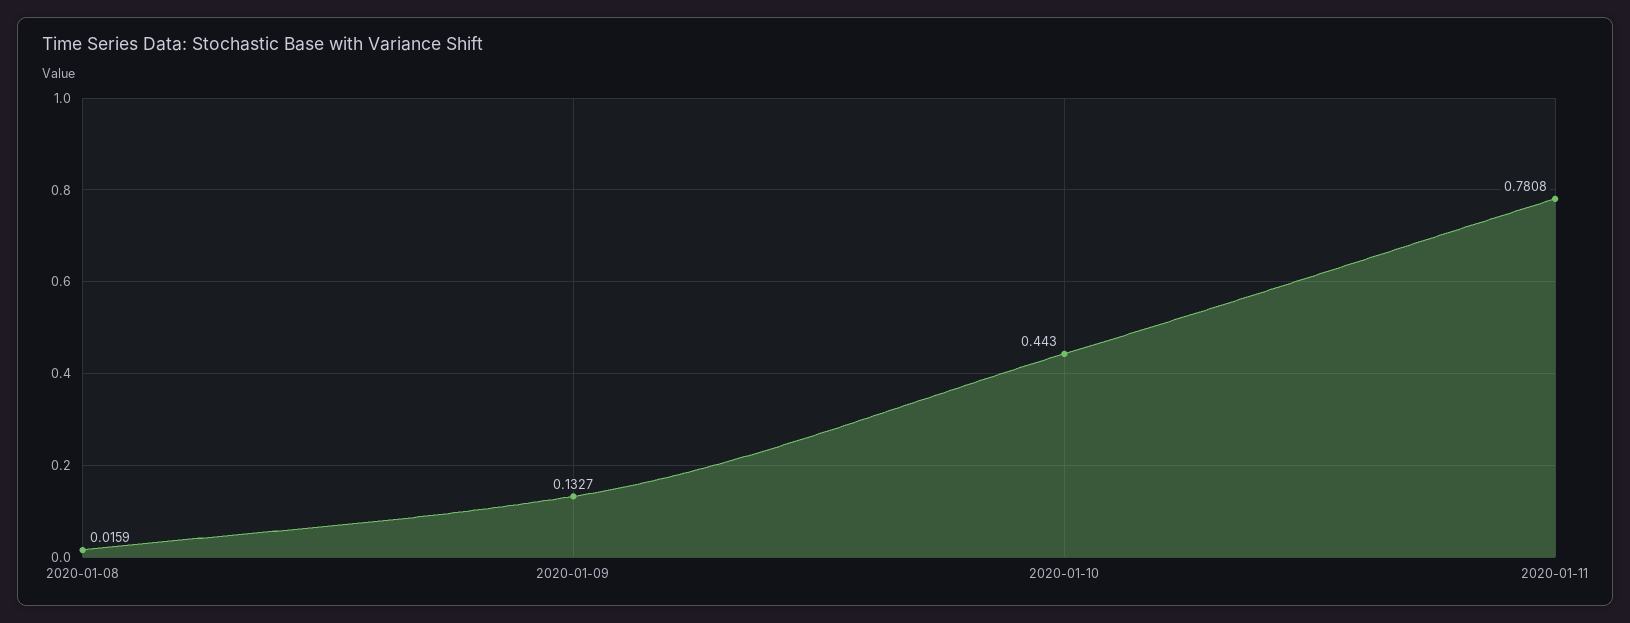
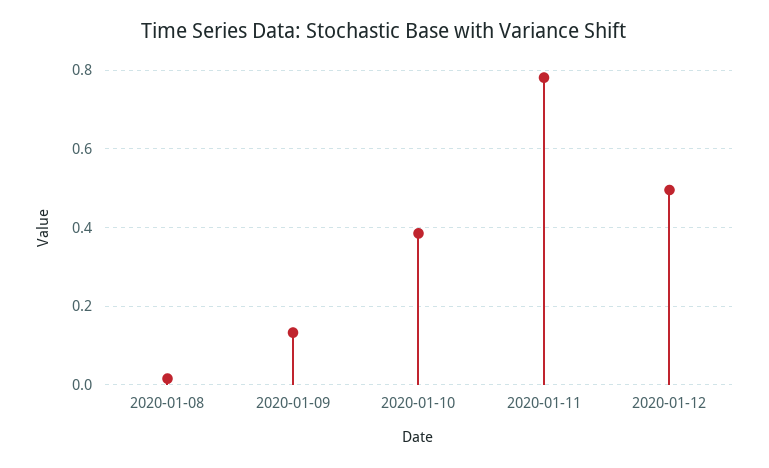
2020-01-10: 0.443 -> 0.38
2020-01-12: none -> 0.5

